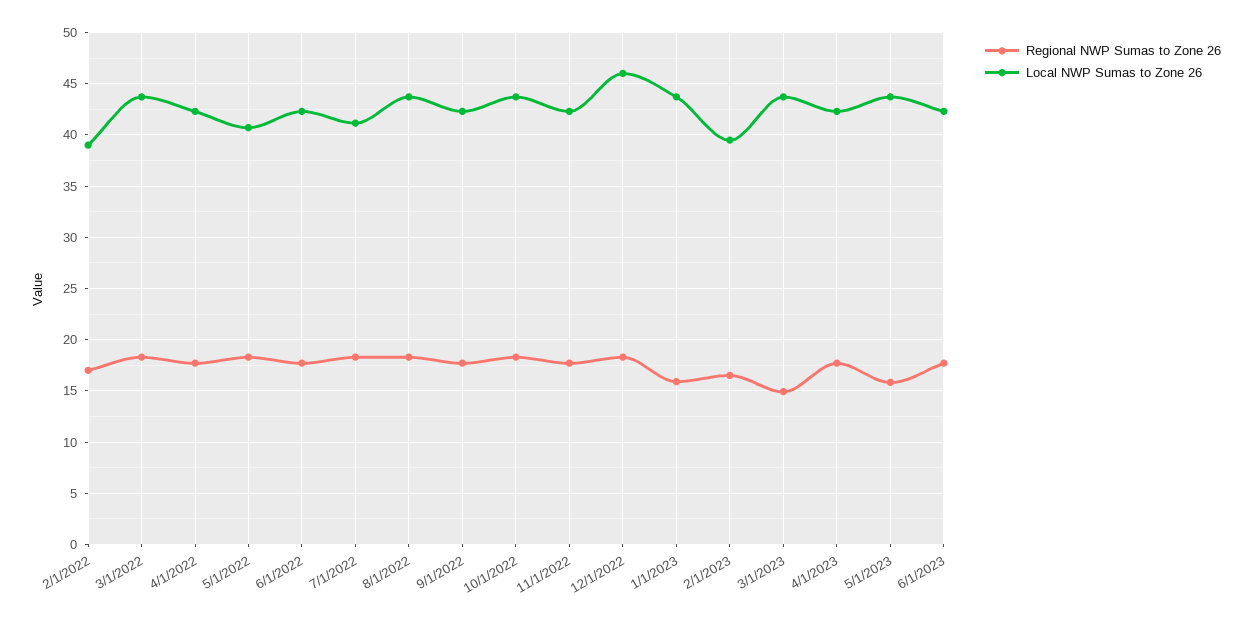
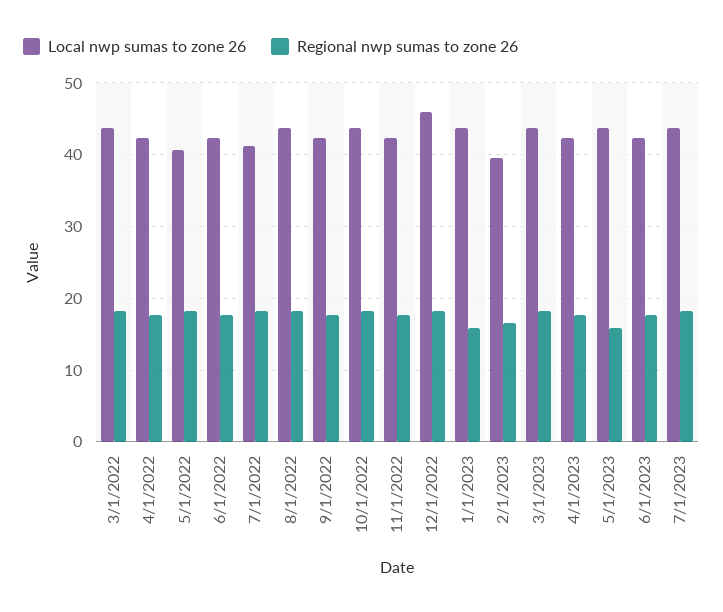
Regional NWP Sumas to Zone 26, 2/1/2022: 17 -> none
Local NWP Sumas to Zone 26, 2/1/2022: 39 -> none
Regional NWP Sumas to Zone 26, 3/1/2023: 15 -> 18
Local NWP Sumas to Zone 26, 7/1/2023: none -> 44
Regional NWP Sumas to Zone 26, 7/1/2023: none -> 18

